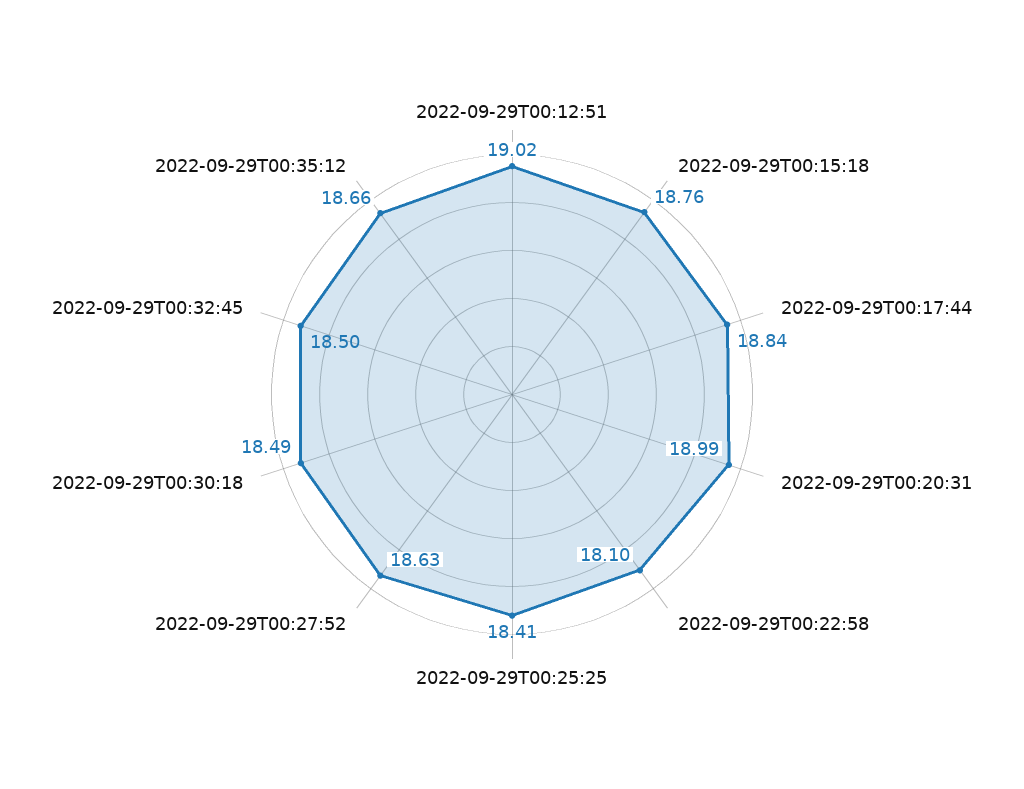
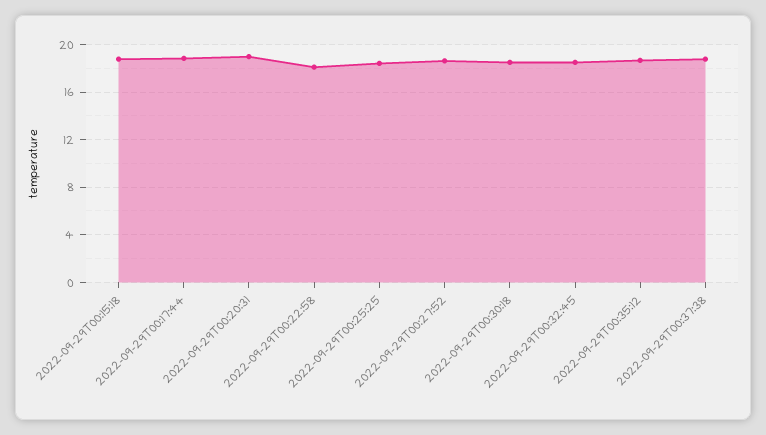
2022-09-29T00:12:51: 19.02 -> none
2022-09-29T00:37:38: none -> 19

